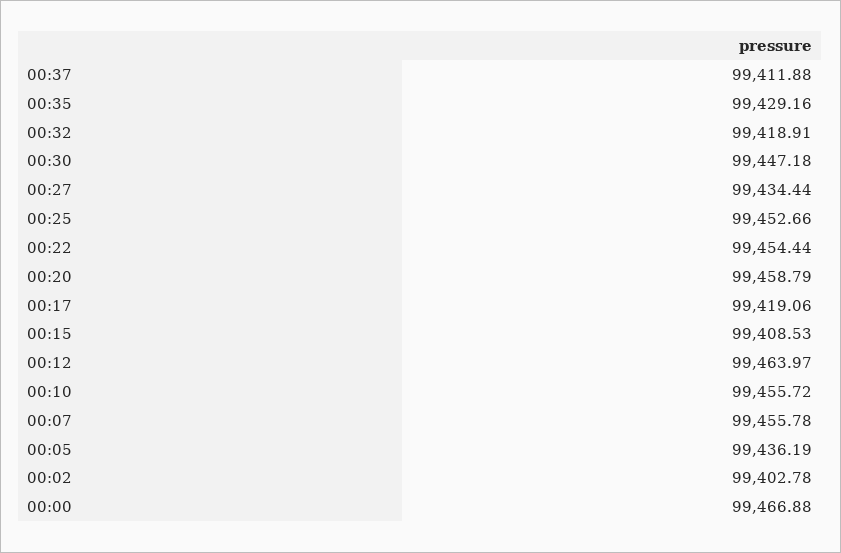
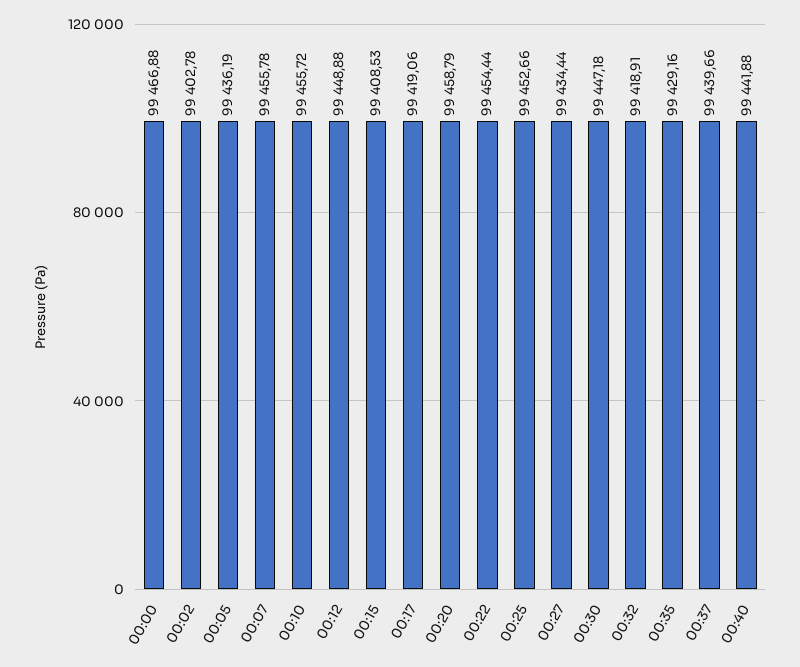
00:37: 99411.88 -> 99439.66
00:12: 99463.97 -> 99448.88
00:40: none -> 99441.88

